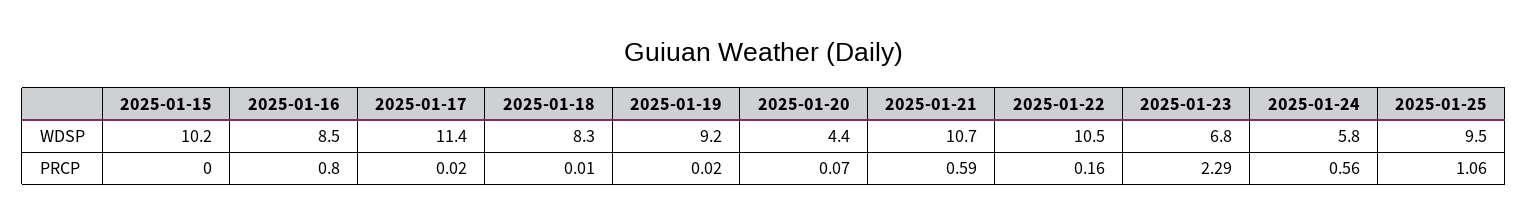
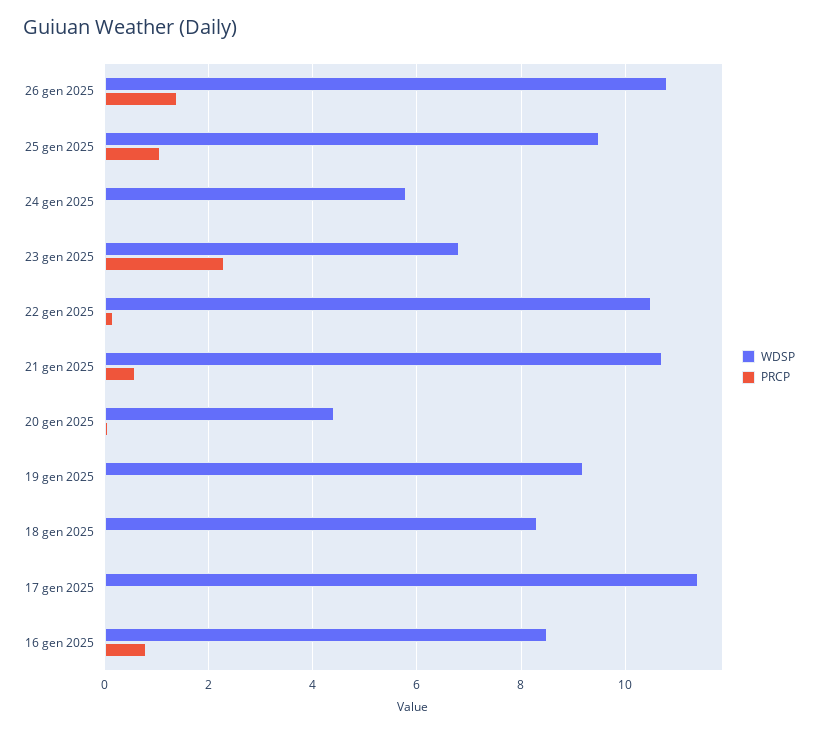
WDSP, 2025-01-15: 10.2 -> none
PRCP, 2025-01-15: 0 -> none
PRCP, 2025-01-24: 0.56 -> 0
WDSP, 26 gen 2025: none -> 10.8
PRCP, 26 gen 2025: none -> 1.4

